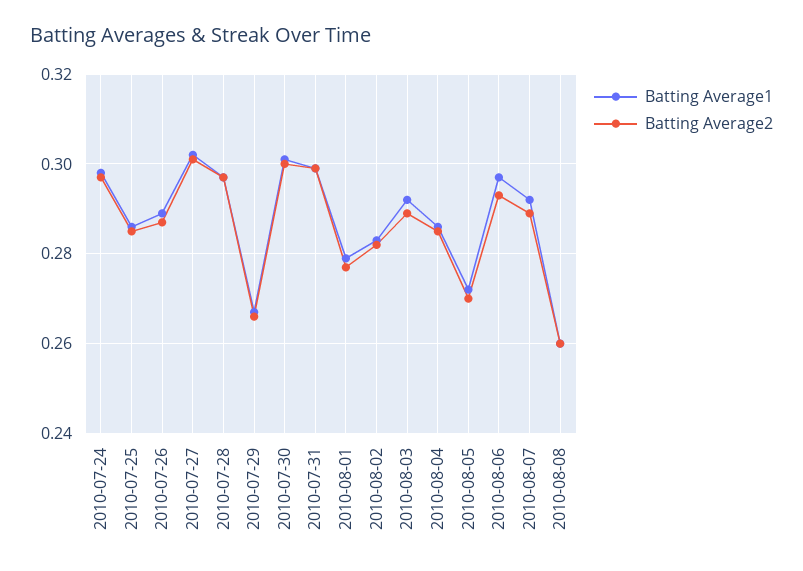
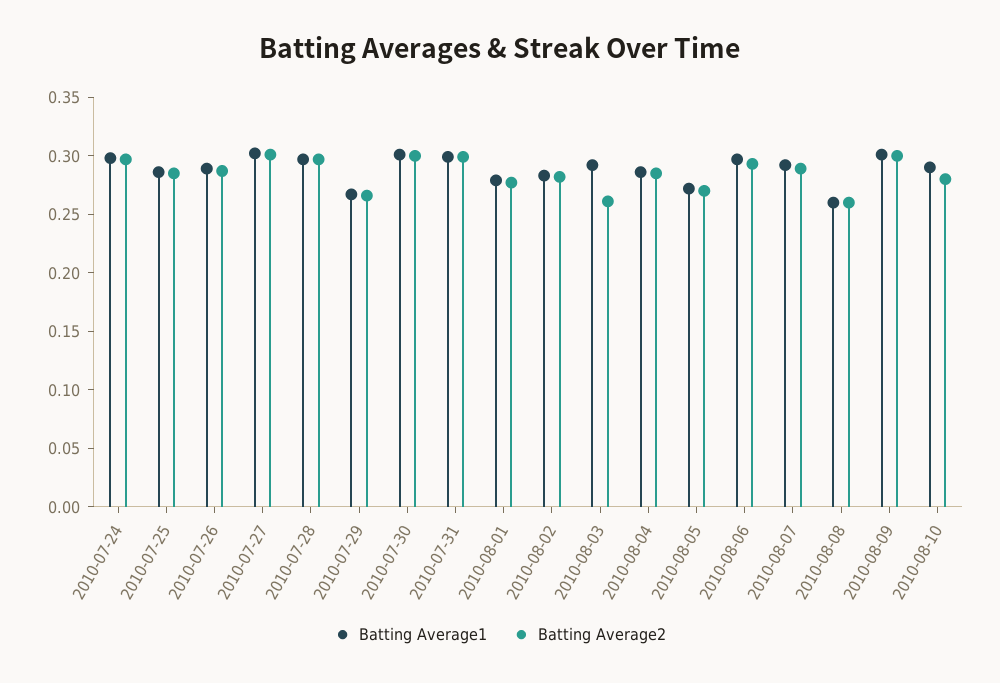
Batting Average2, 2010-08-03: 0.29 -> 0.26
Batting Average1, 2010-08-09: none -> 0.3
Batting Average2, 2010-08-09: none -> 0.3
Batting Average1, 2010-08-10: none -> 0.29
Batting Average2, 2010-08-10: none -> 0.28

